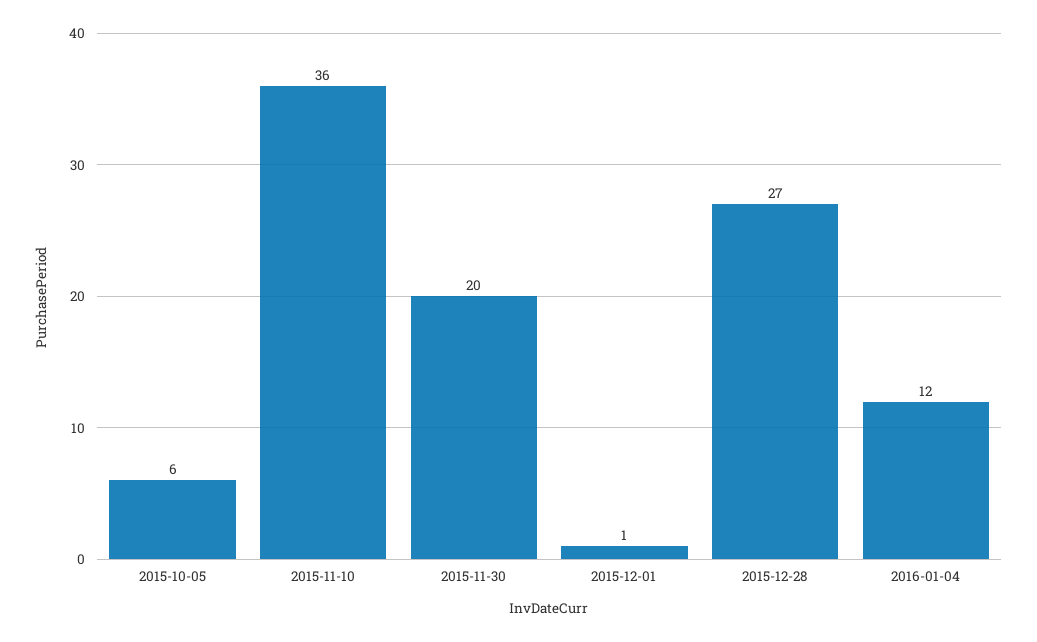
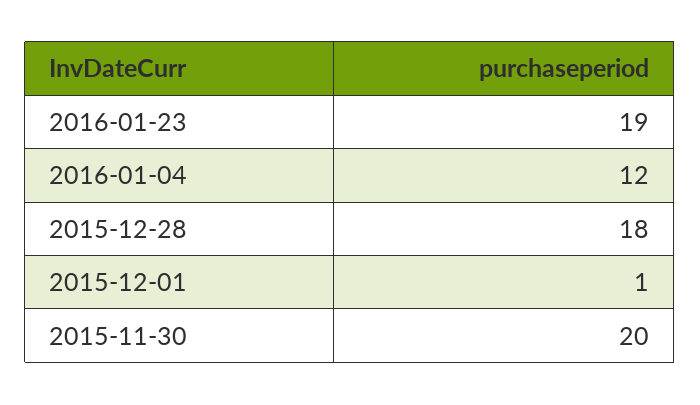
2015-10-05: 6 -> none
2015-11-10: 36 -> none
2015-12-28: 27 -> 18
2016-01-23: none -> 19

